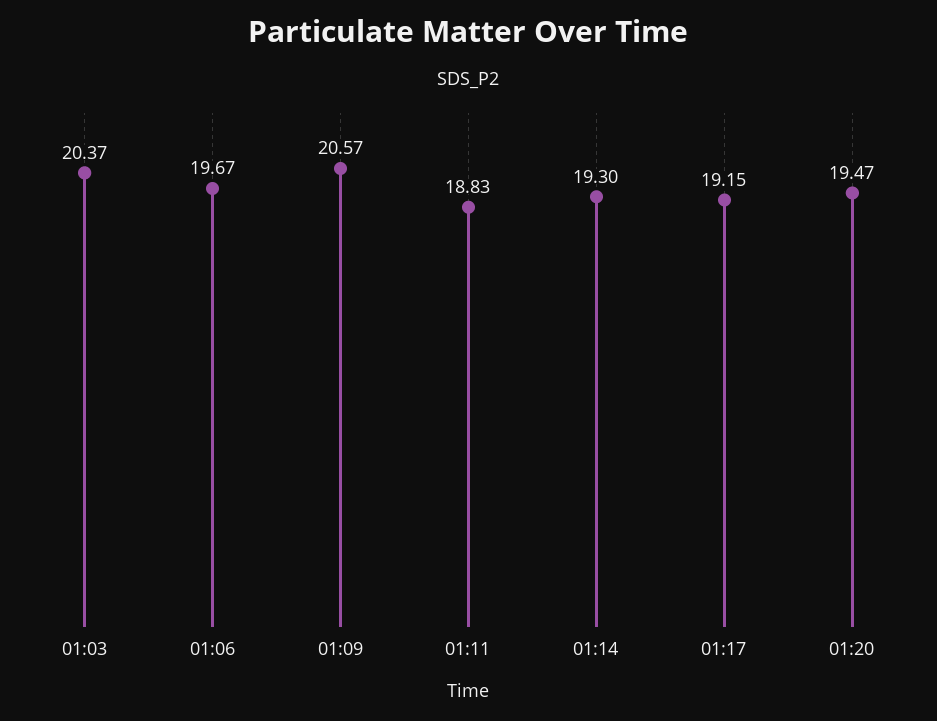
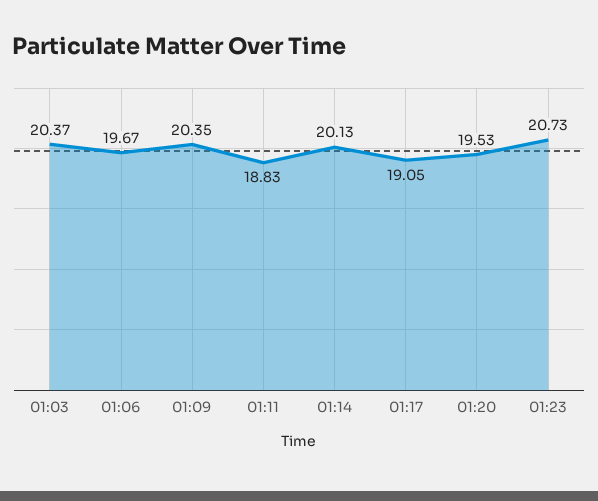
01:09: 20.57 -> 20.35
01:14: 19.3 -> 20.13
01:17: 19.15 -> 19.05
01:20: 19.47 -> 19.53
01:23: none -> 20.73

